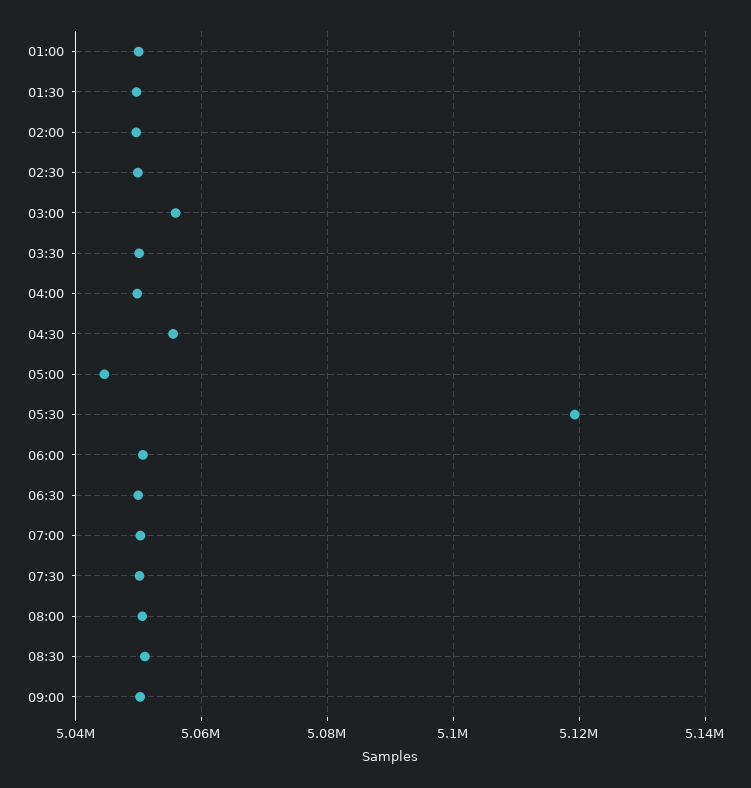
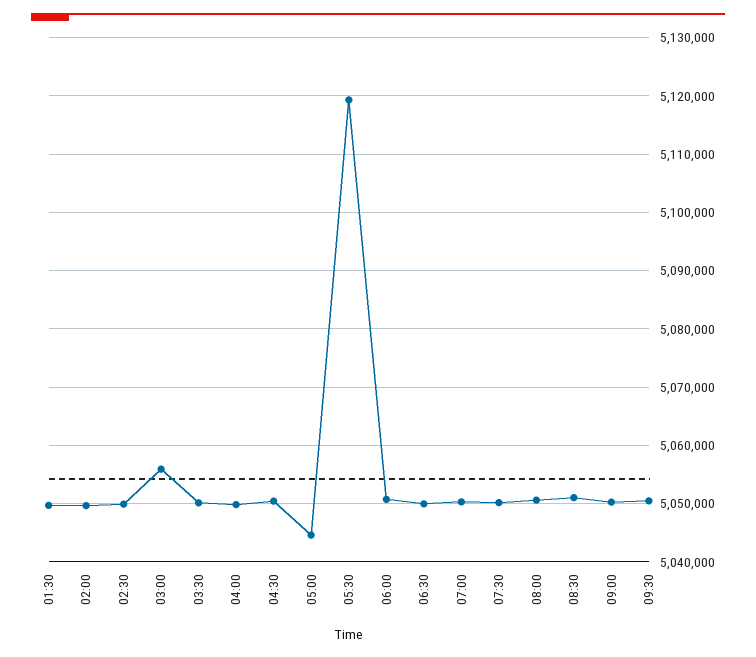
01:00: 5050000 -> none
04:30: 5056000 -> 5050000
09:30: none -> 5050000

